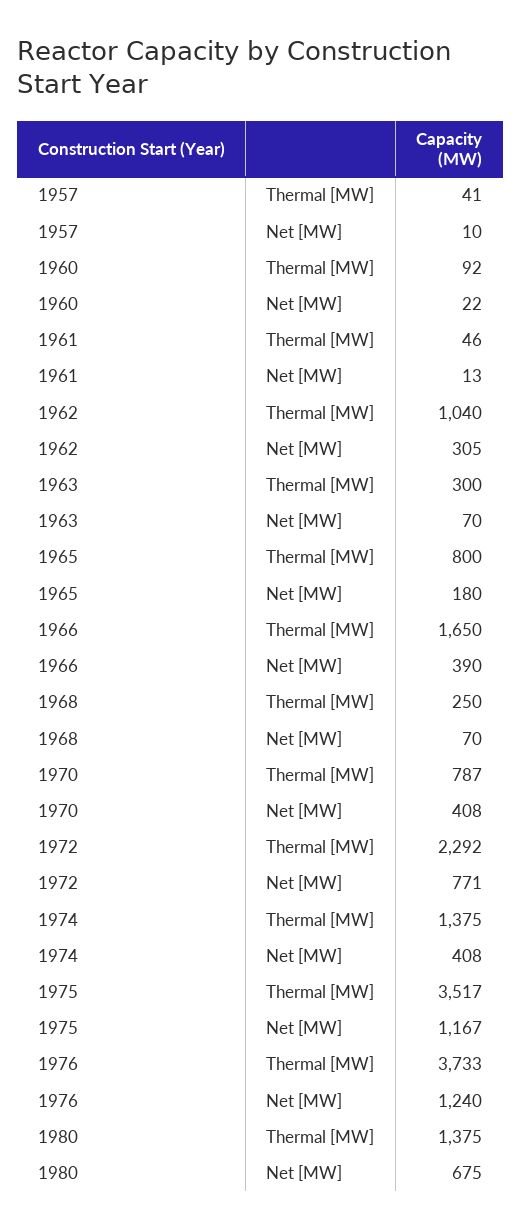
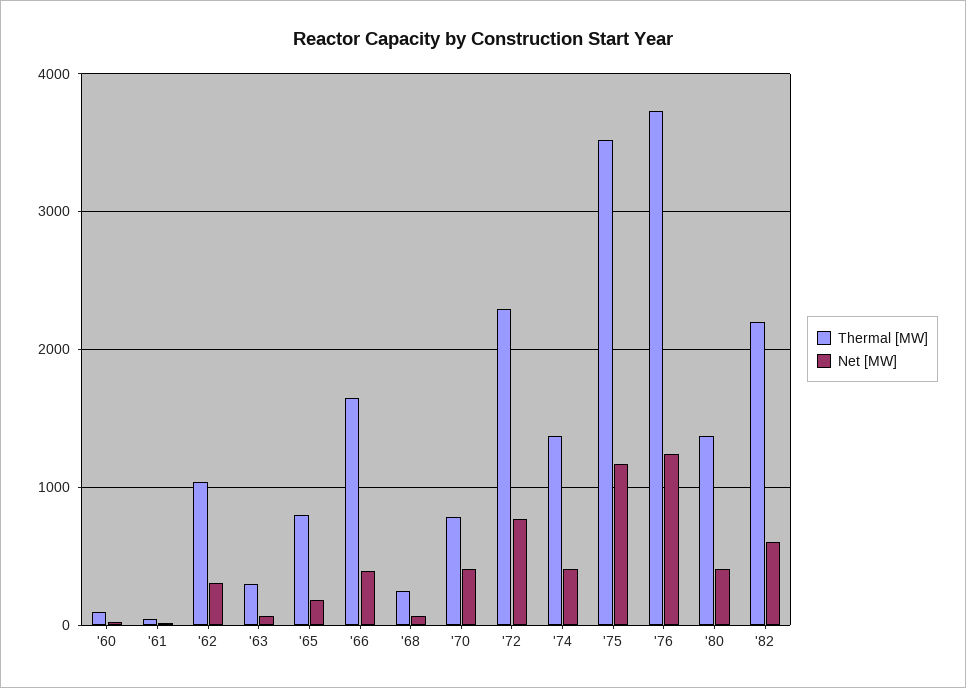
Thermal [MW], 1957: 41 -> none
Net [MW], 1957: 10 -> none
Net [MW], 1980: 675 -> 400
Thermal [MW], '82: none -> 2200
Net [MW], '82: none -> 600

